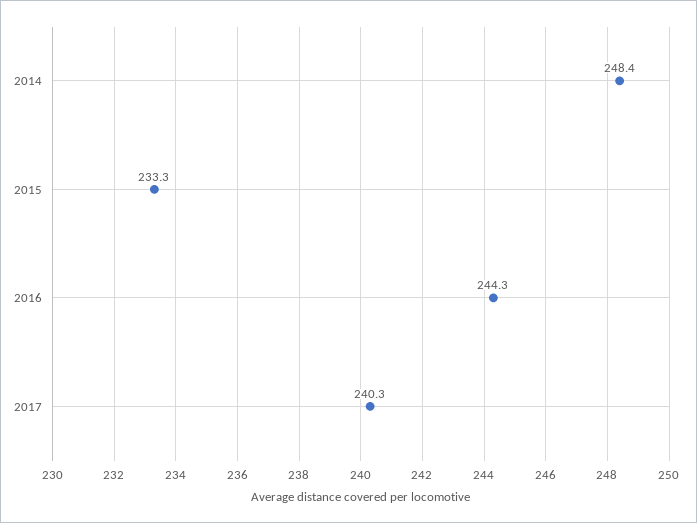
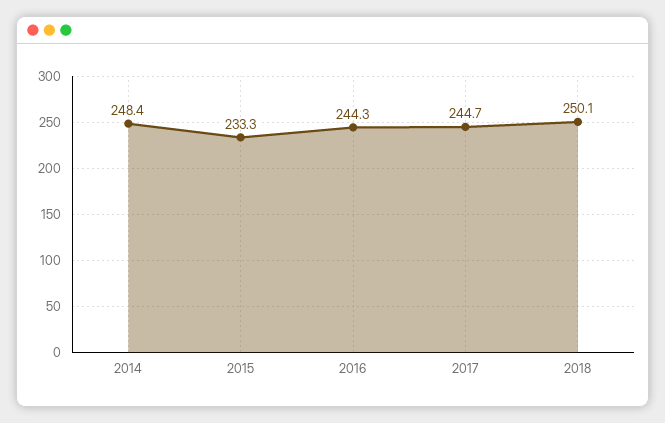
2017: 240.3 -> 244.7
2018: none -> 250.1

